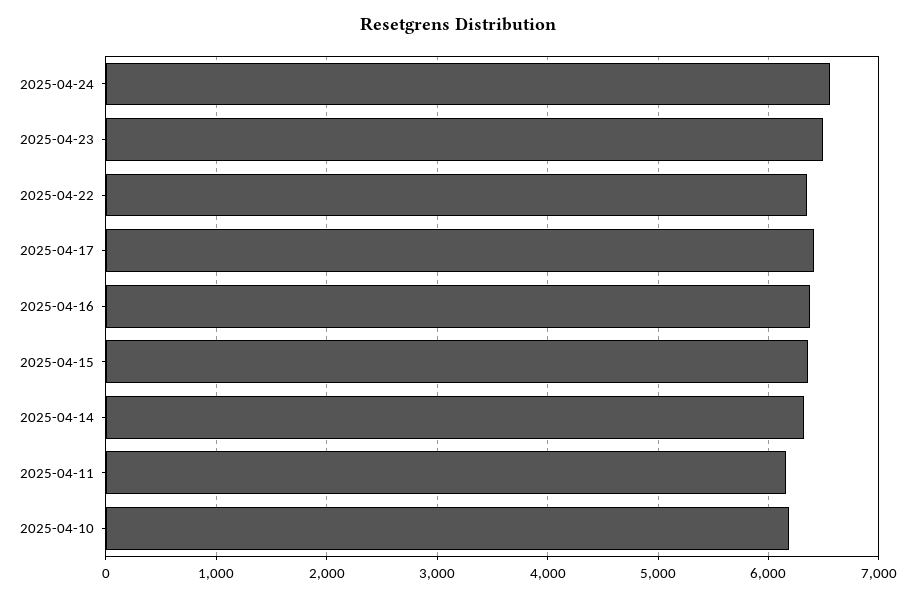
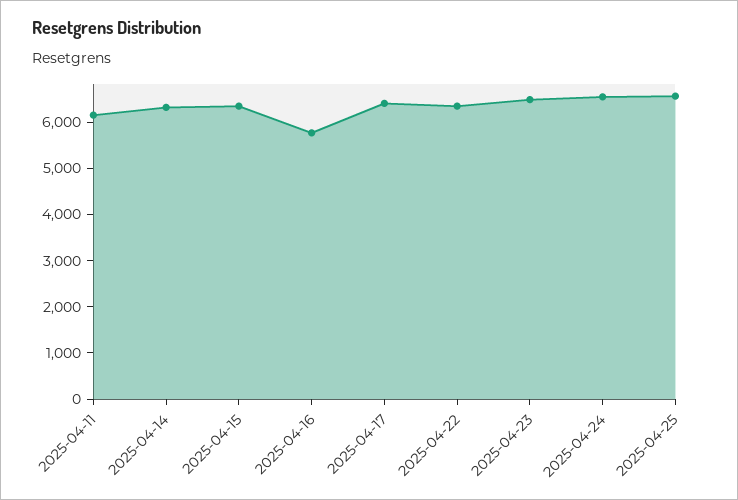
2025-04-16: 6400 -> 5800
2025-04-10: 6200 -> none
2025-04-25: none -> 6600

